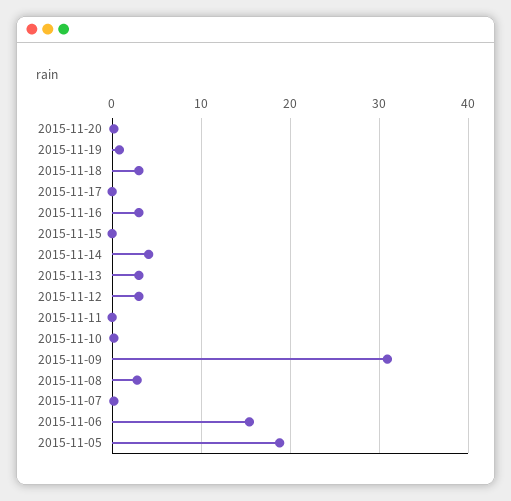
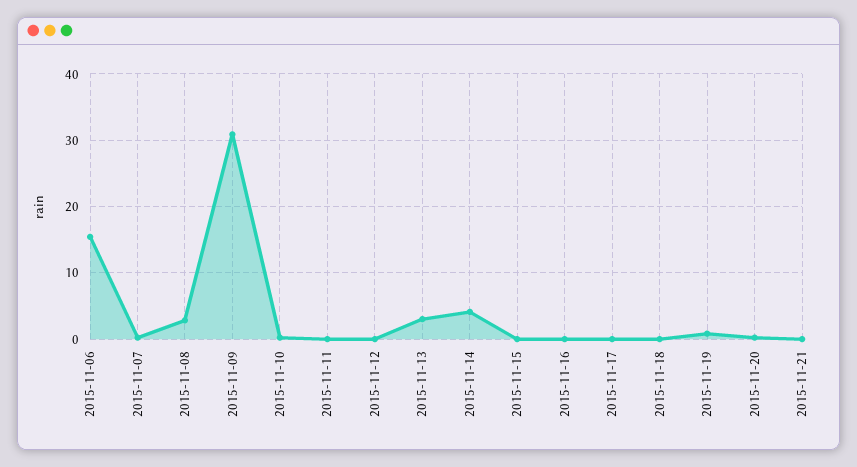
2015-11-18: 3 -> 0
2015-11-16: 3 -> 0
2015-11-12: 3 -> 0
2015-11-05: 19 -> none
2015-11-21: none -> 0

